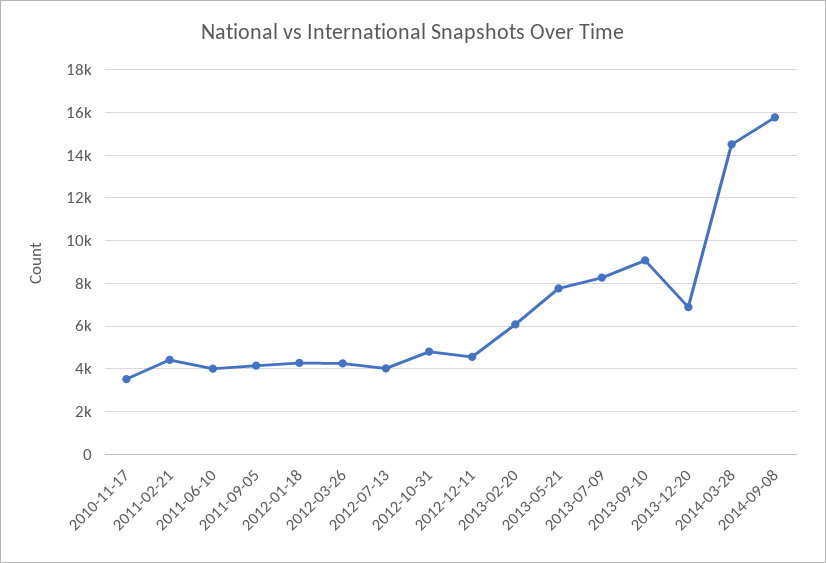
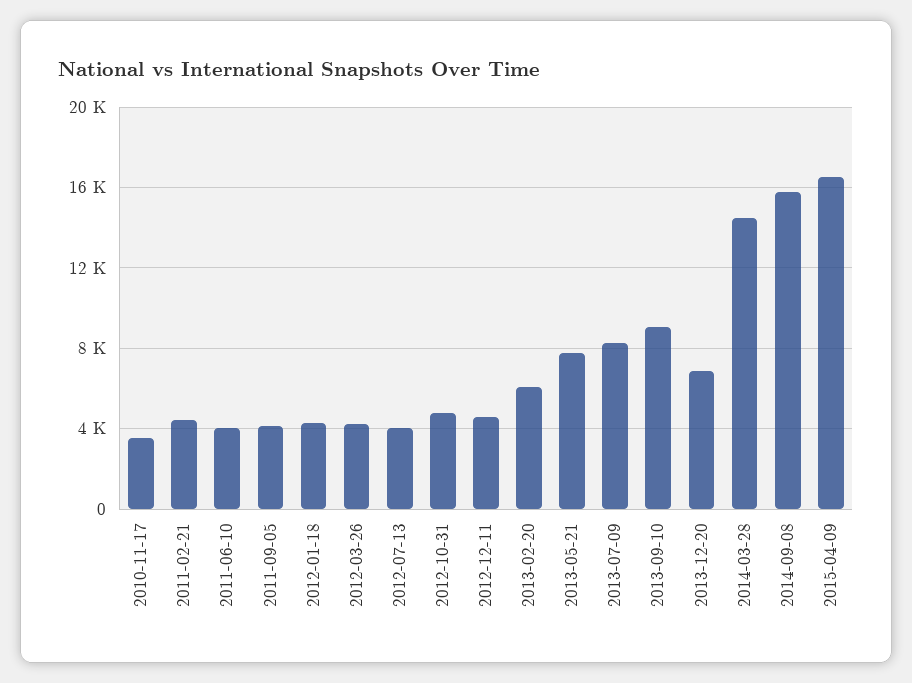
2015-04-09: none -> 16500

